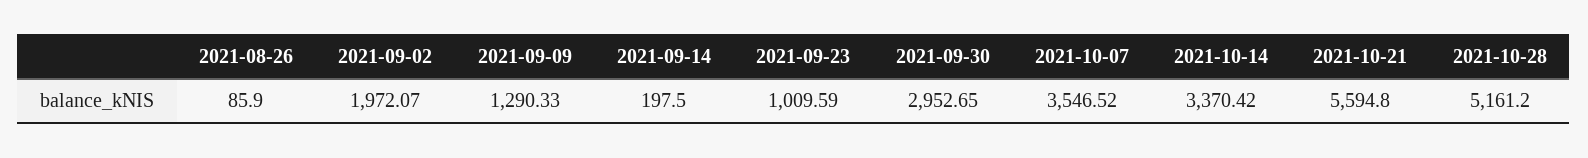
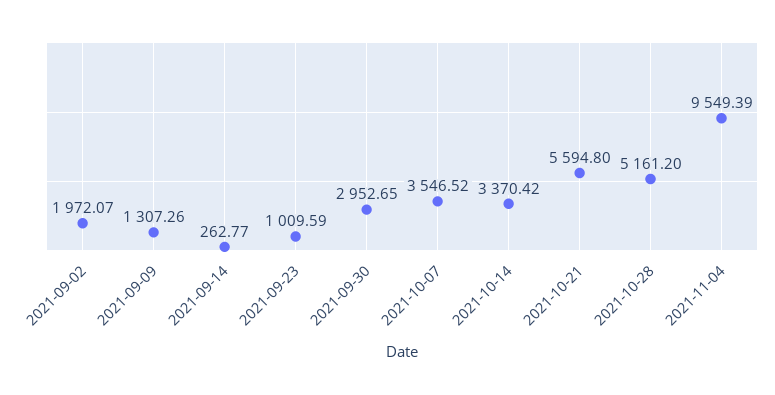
2021-08-26: 85.9 -> none
2021-09-09: 1290.33 -> 1307.26
2021-09-14: 197.5 -> 262.77
2021-11-04: none -> 9549.39

